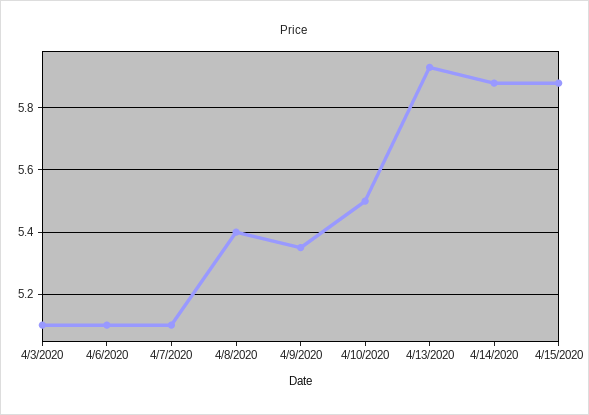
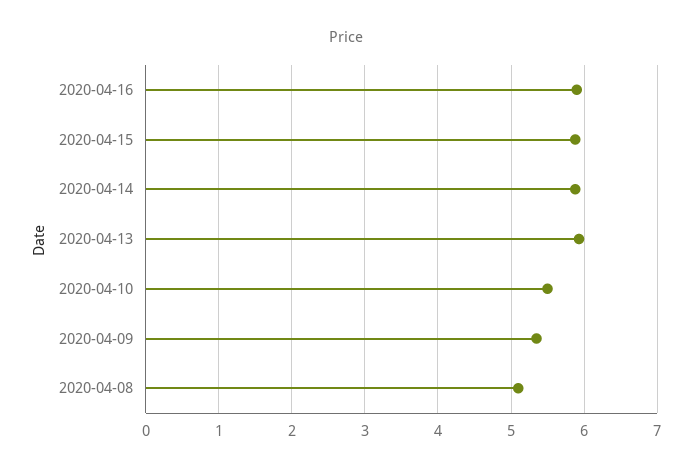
4/3/2020: 5.1 -> none
4/6/2020: 5.1 -> none
4/7/2020: 5.1 -> none
4/8/2020: 5.4 -> 5.1
2020-04-16: none -> 5.9

